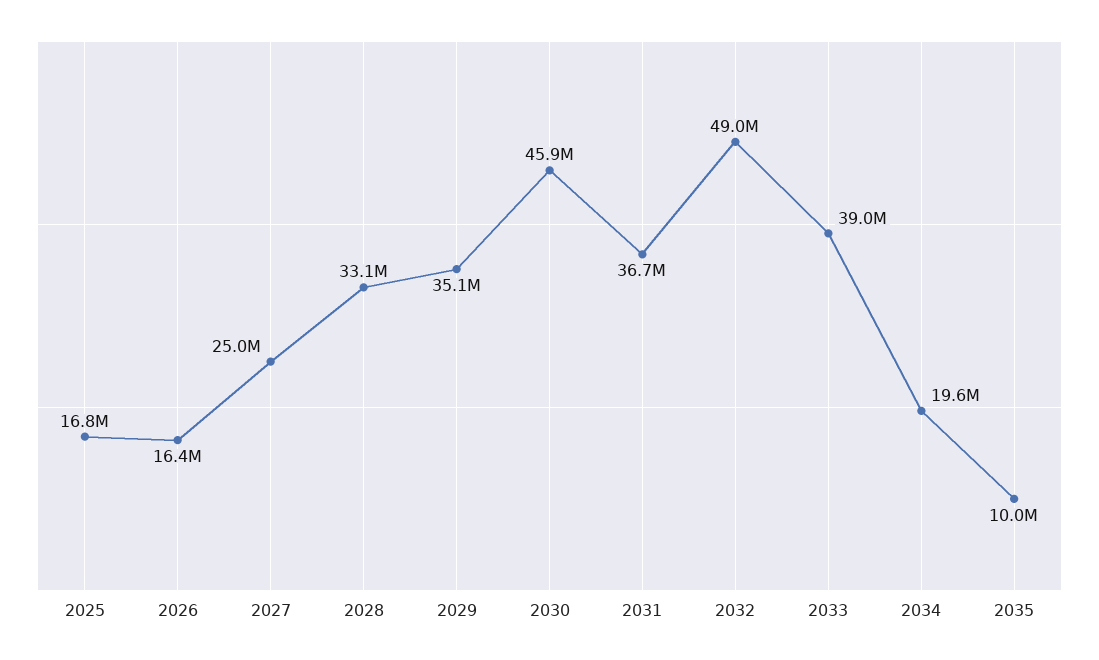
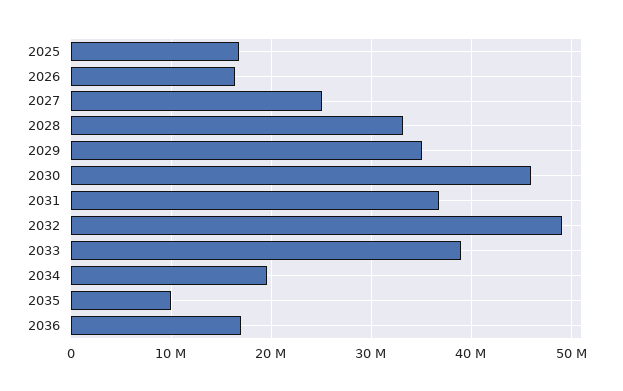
2036: none -> 17000000

